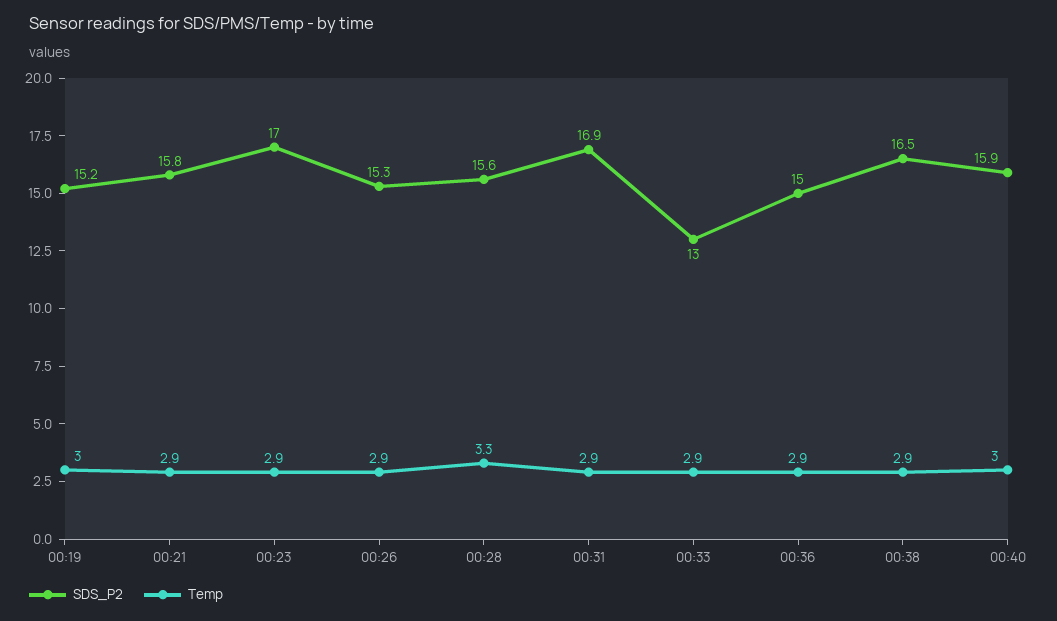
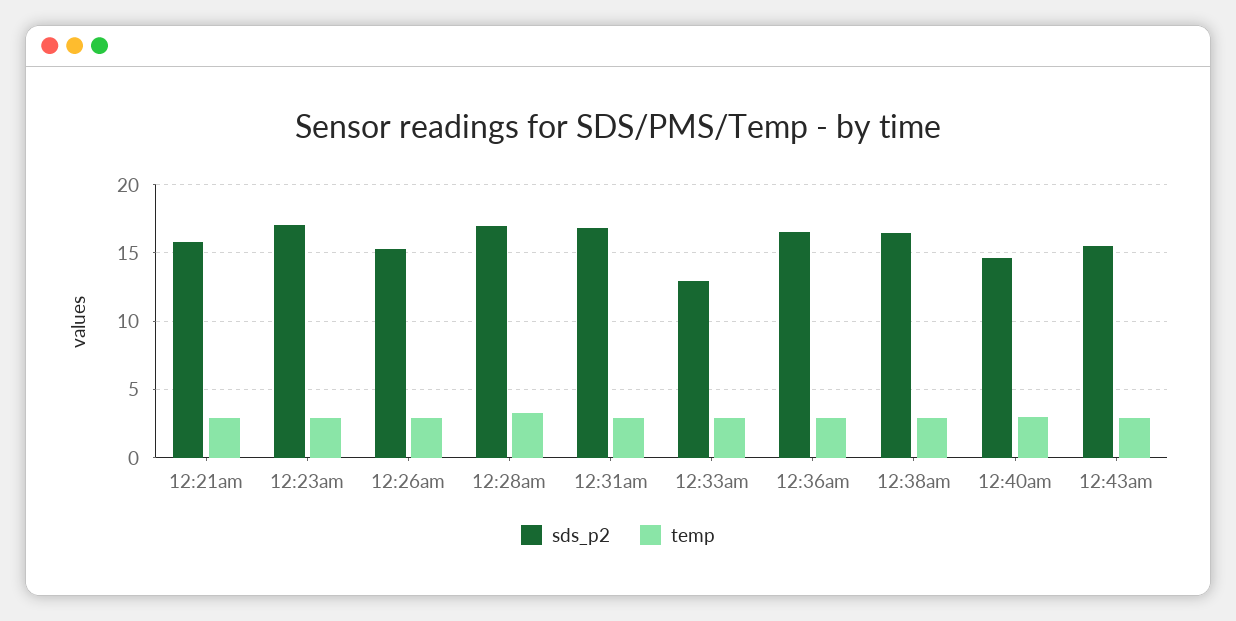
SDS_P2, 00:19: 15.2 -> none
Temp, 00:19: 3 -> none
SDS_P2, 00:28: 15.6 -> 17
SDS_P2, 00:36: 15 -> 16.5
SDS_P2, 00:40: 15.9 -> 14.5
SDS_P2, 12:43am: none -> 15.5
Temp, 12:43am: none -> 3

